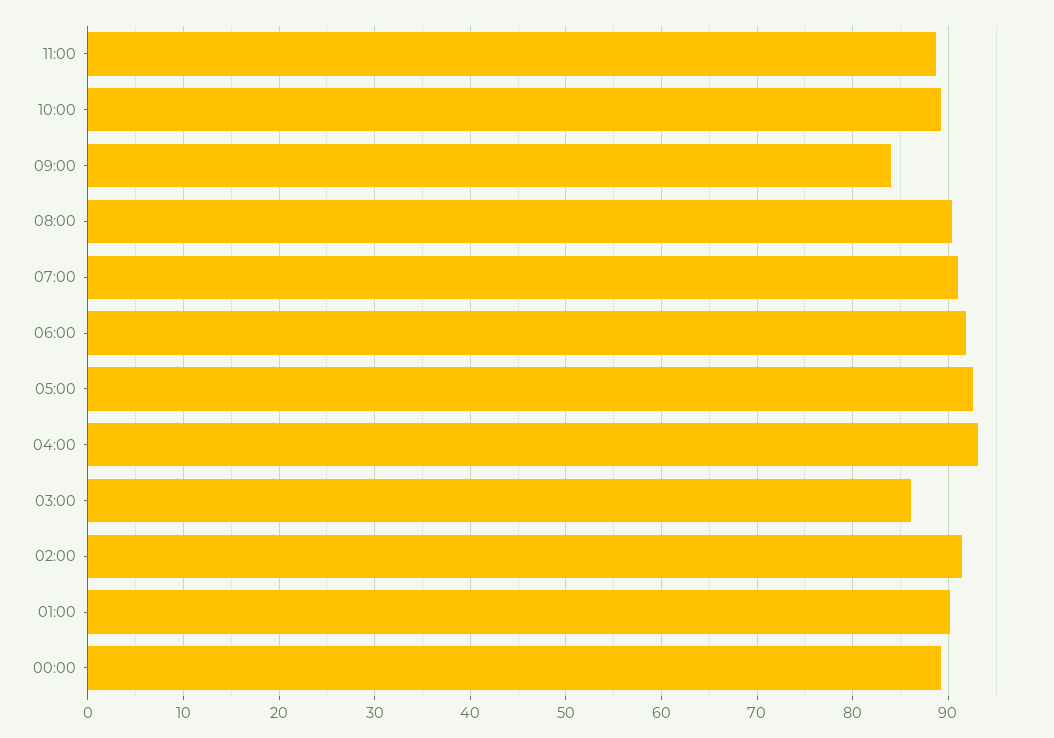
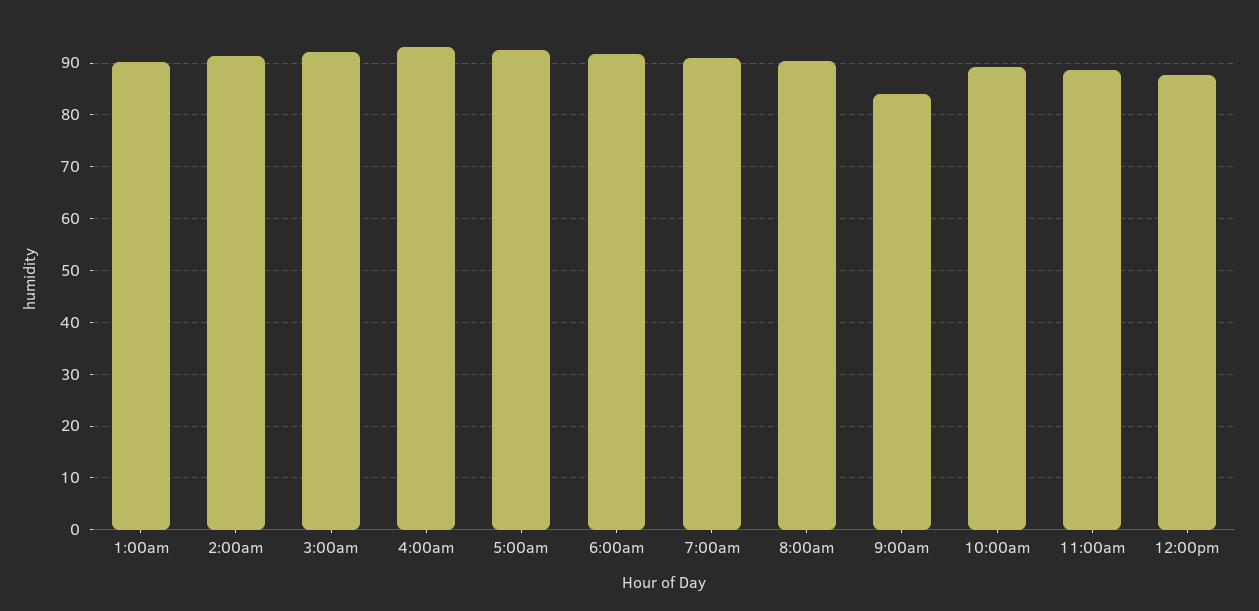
03:00: 86 -> 92
00:00: 89 -> none
12:00pm: none -> 88

